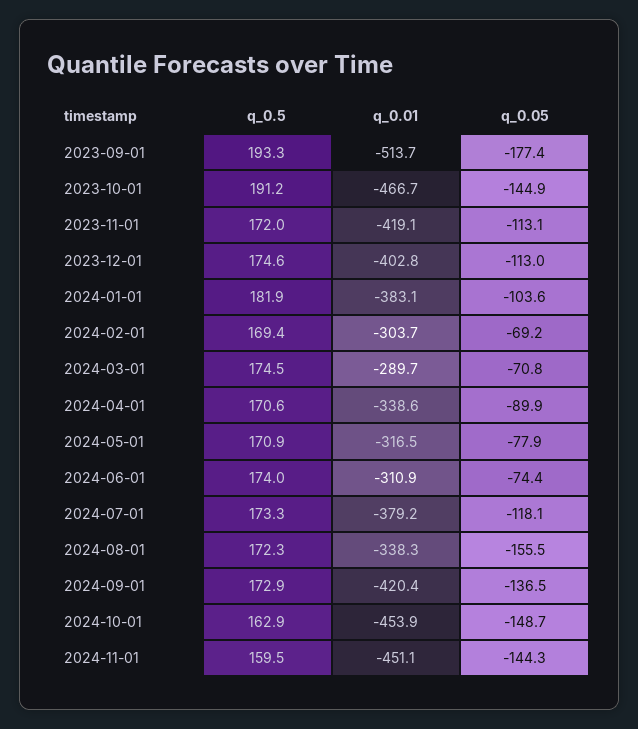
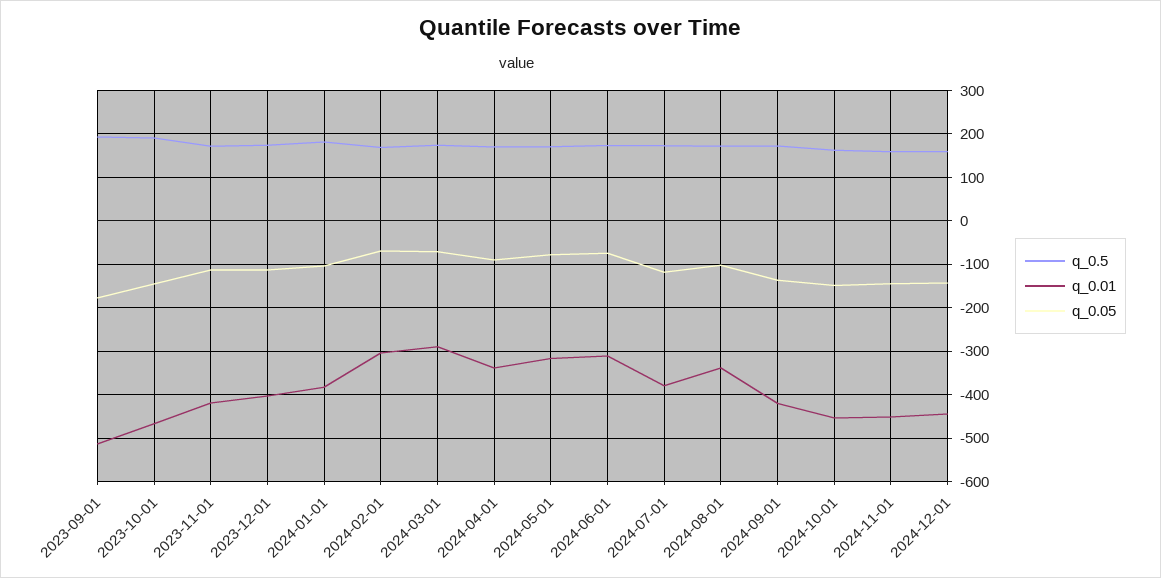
q_0.05, 2024-08-01: -155.5 -> -100
q_0.5, 2024-12-01: none -> 160
q_0.01, 2024-12-01: none -> -440
q_0.05, 2024-12-01: none -> -140

